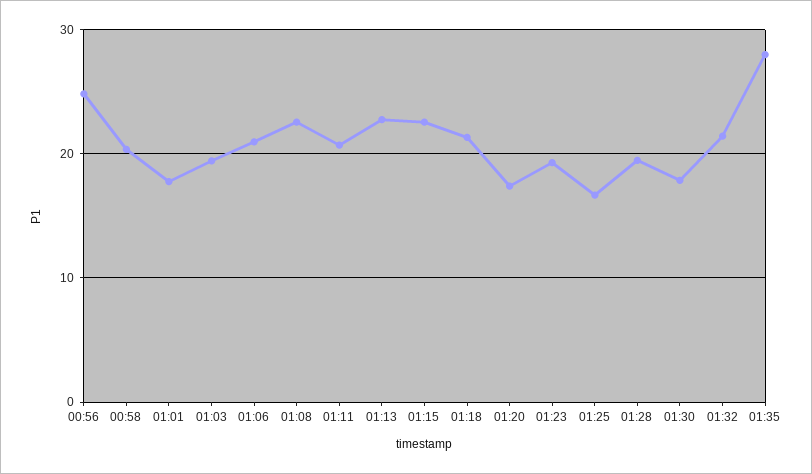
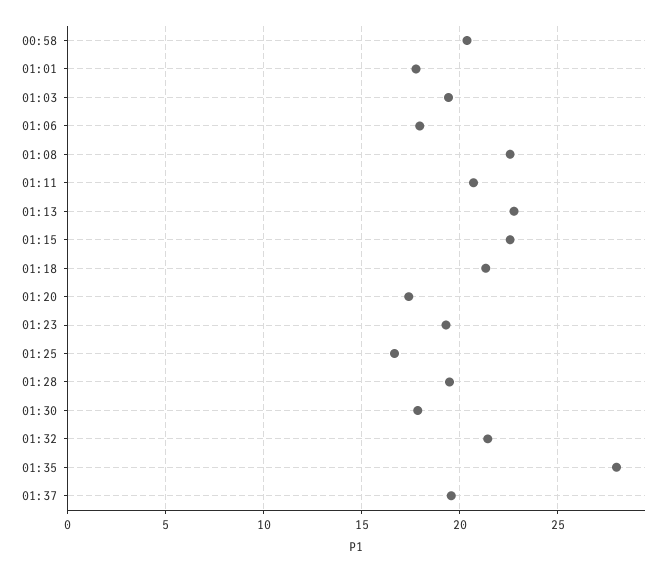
00:56: 25 -> none
01:06: 21 -> 18
01:37: none -> 19.5

